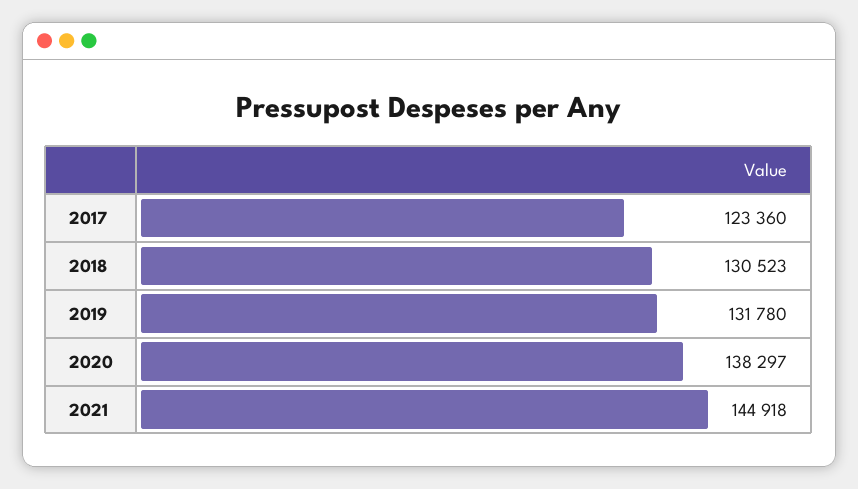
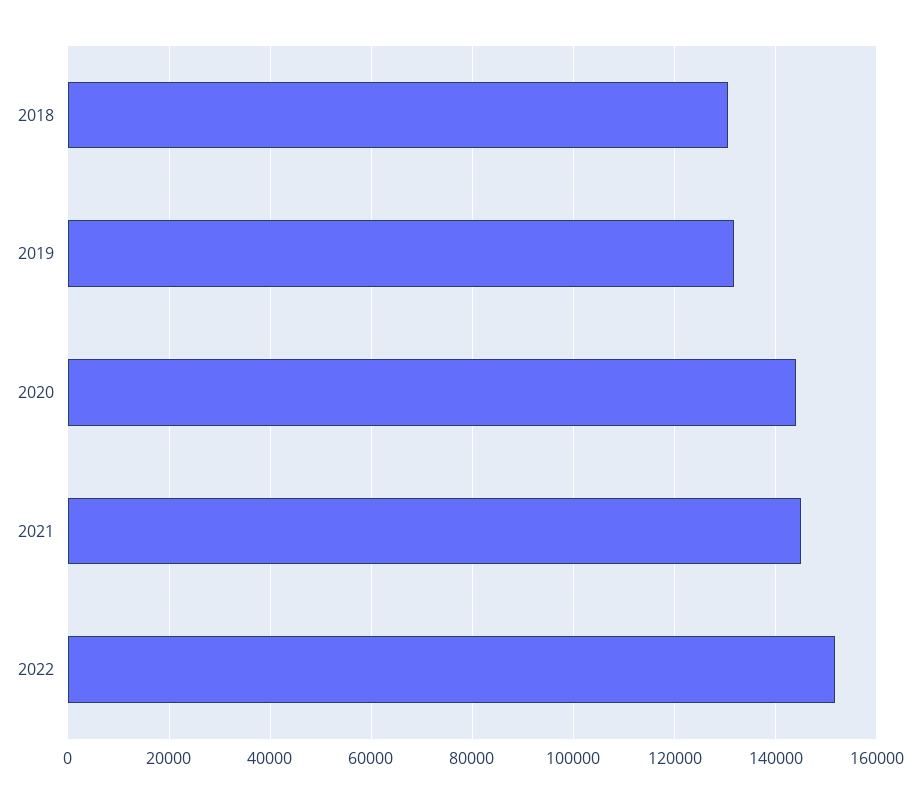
2017: 123360 -> none
2020: 138297 -> 144000
2022: none -> 152000

